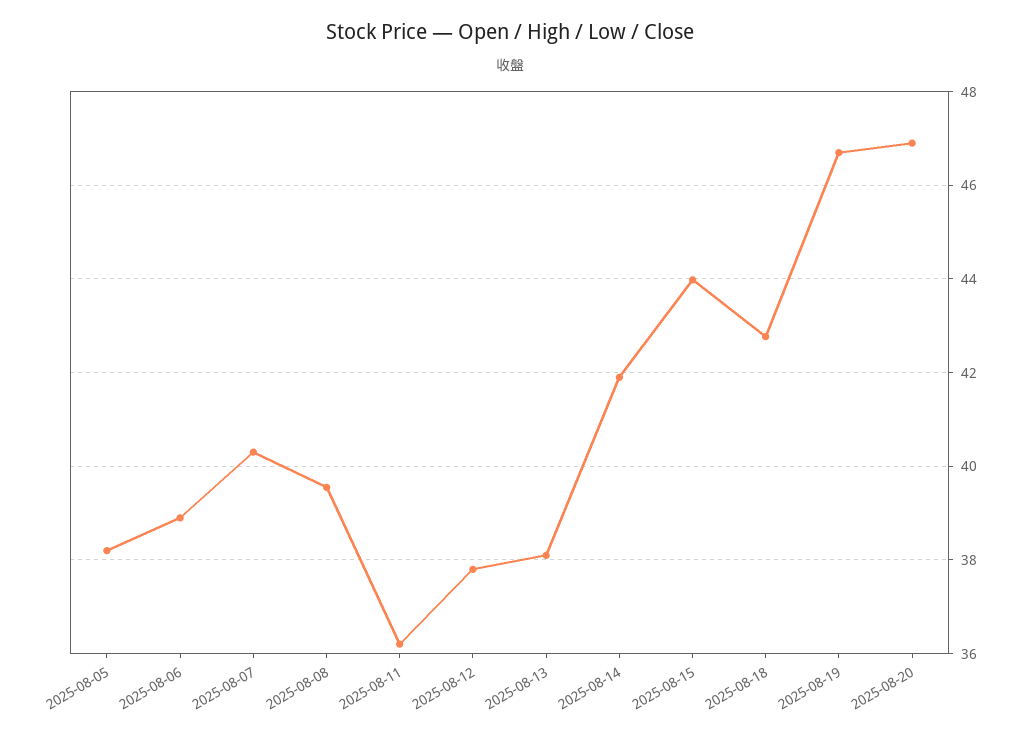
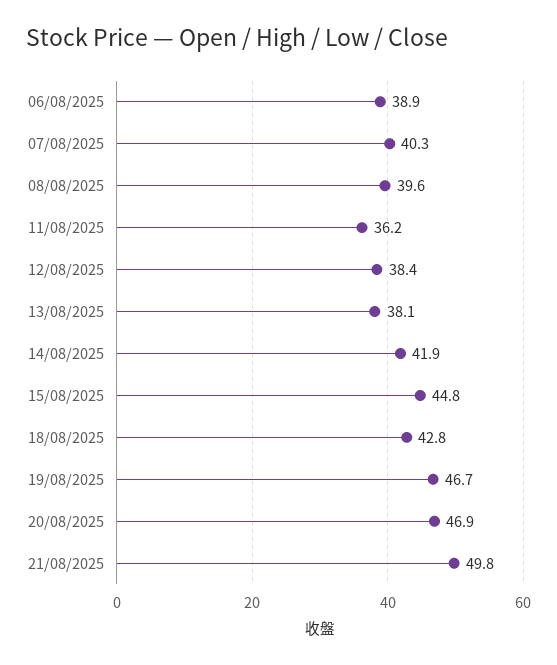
2025-08-05: 38.2 -> none
2025-08-12: 37.8 -> 38.4
2025-08-15: 44 -> 44.8
21/08/2025: none -> 49.8

